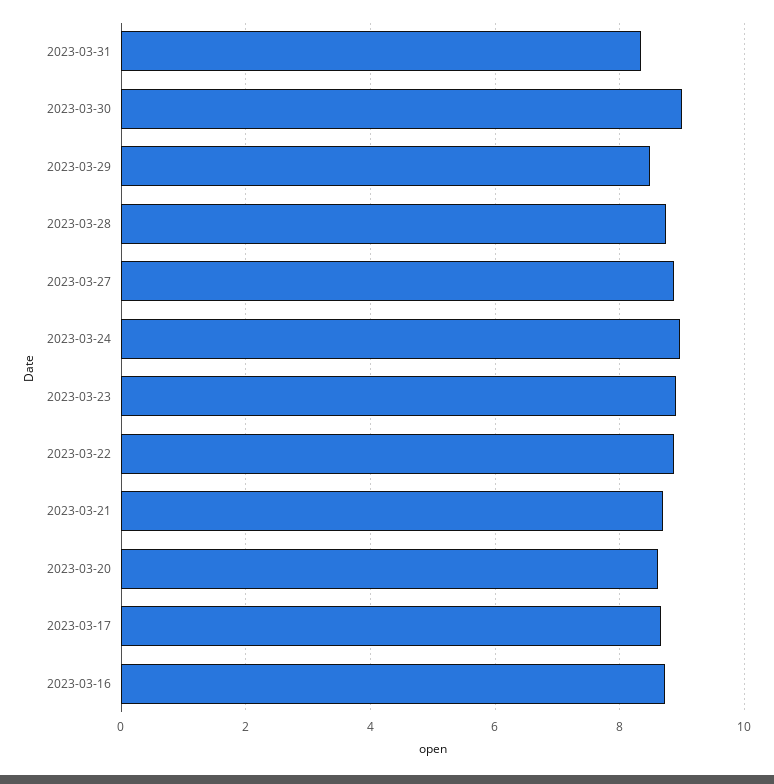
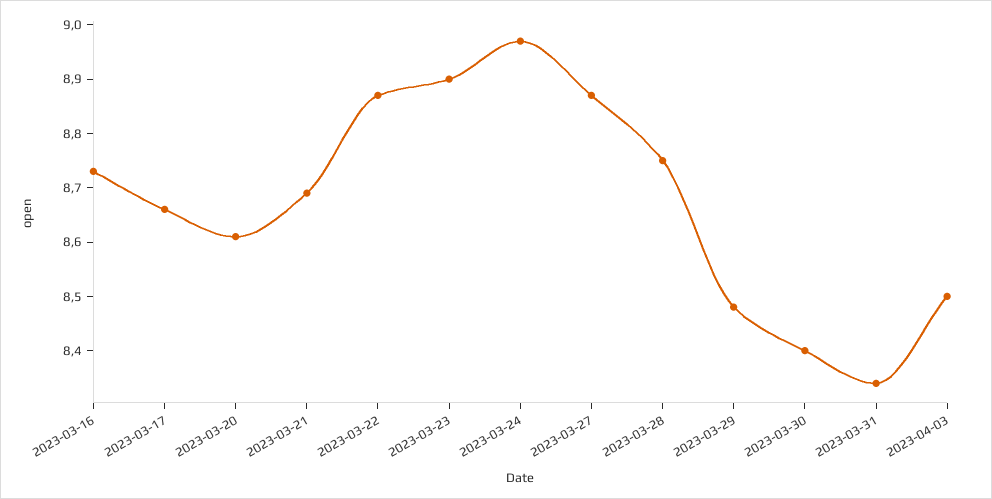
2023-03-30: 9 -> 8.4
2023-04-03: none -> 8.5

